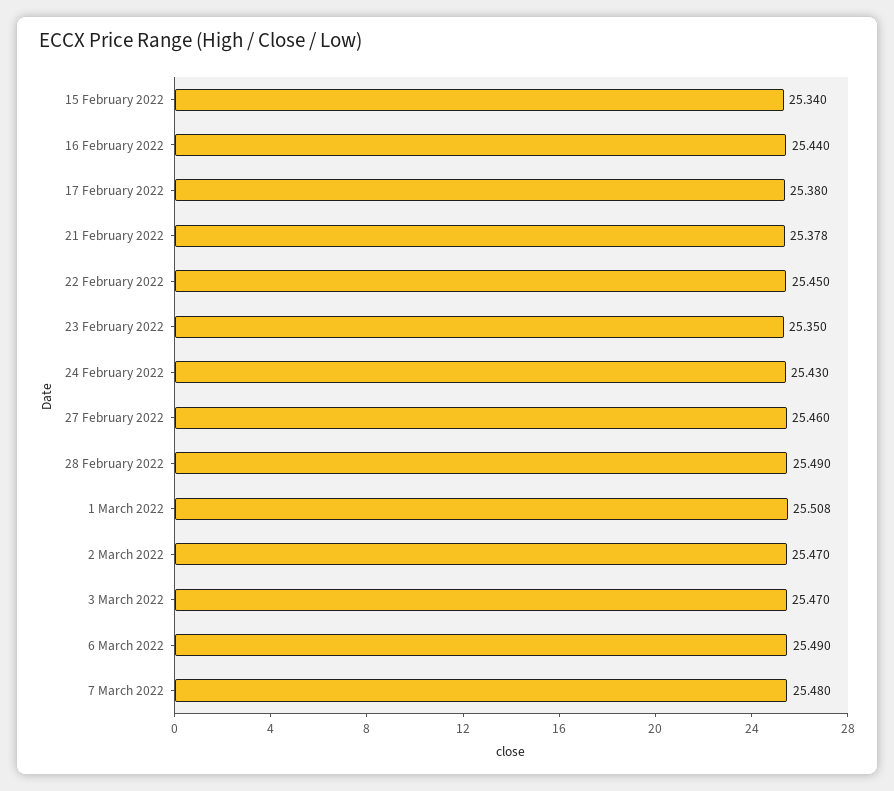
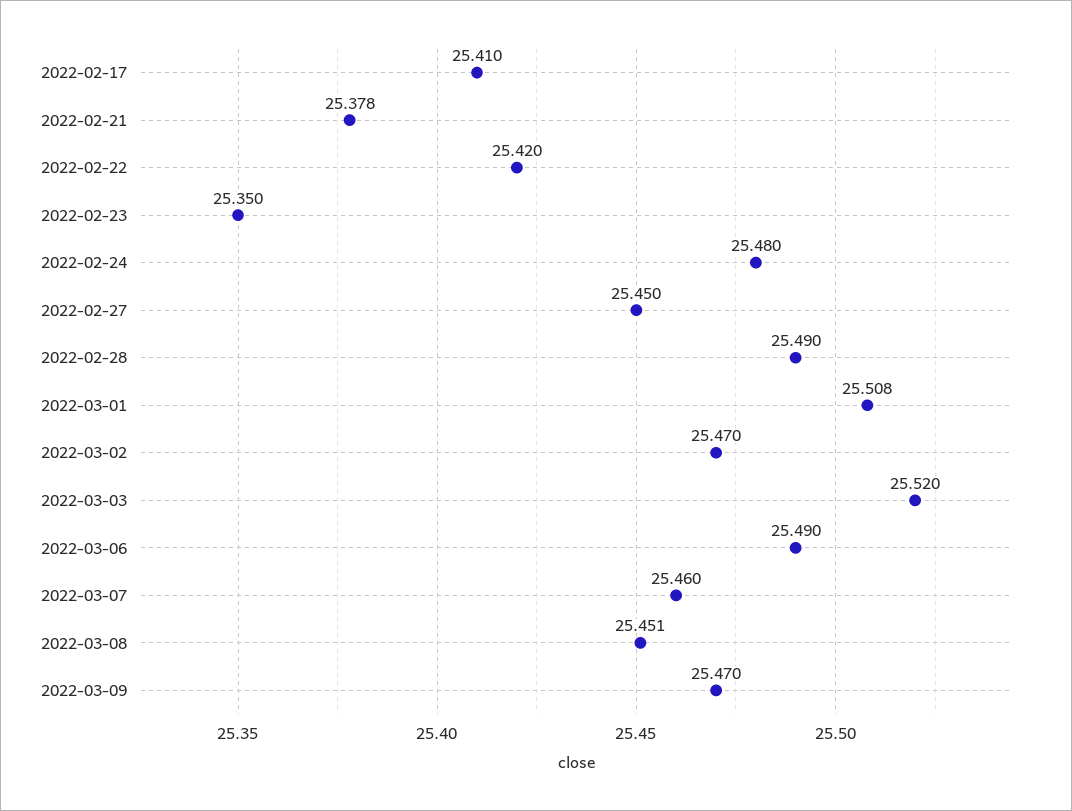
15 February 2022: 25.34 -> none
16 February 2022: 25.44 -> none
17 February 2022: 25.38 -> 25.41
22 February 2022: 25.45 -> 25.42
24 February 2022: 25.43 -> 25.48
27 February 2022: 25.46 -> 25.45
3 March 2022: 25.47 -> 25.52
7 March 2022: 25.48 -> 25.46
2022-03-08: none -> 25.451
2022-03-09: none -> 25.47

